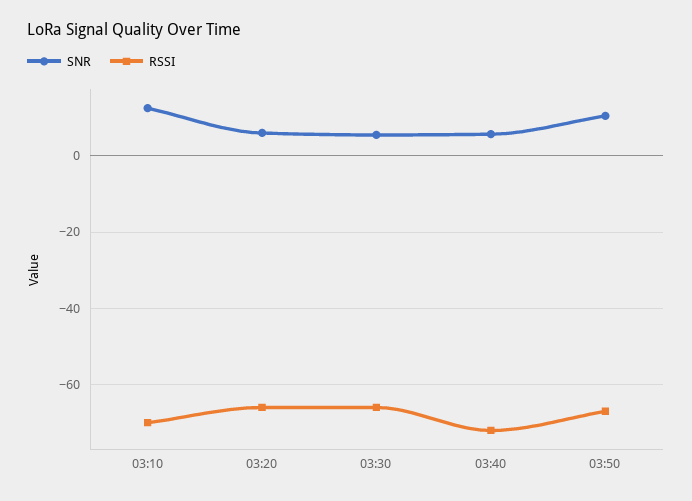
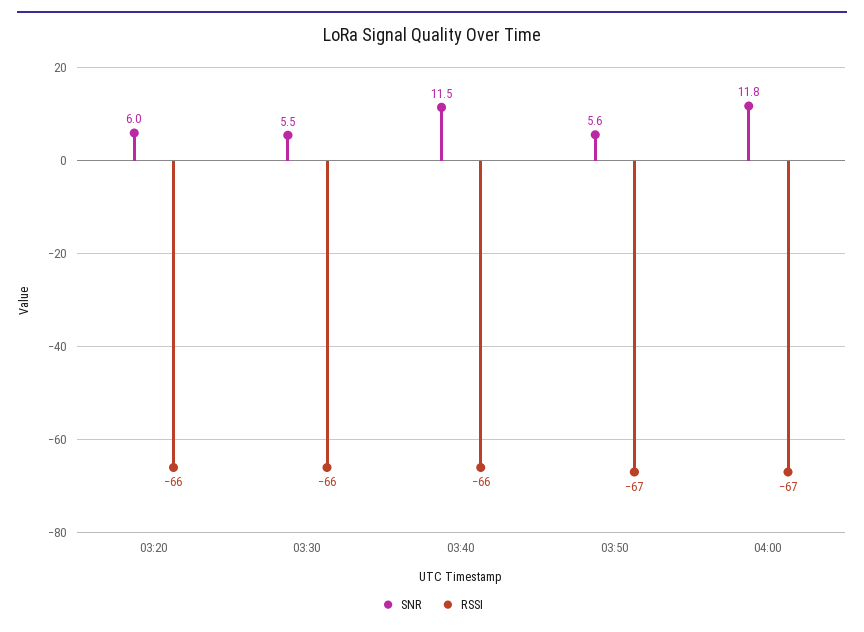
SNR, 03:10: 12 -> none
RSSI, 03:10: -70 -> none
SNR, 03:40: 6 -> 11.5
RSSI, 03:40: -72 -> -66
SNR, 03:50: 10 -> 5.6
SNR, 04:00: none -> 11.8
RSSI, 04:00: none -> -67

